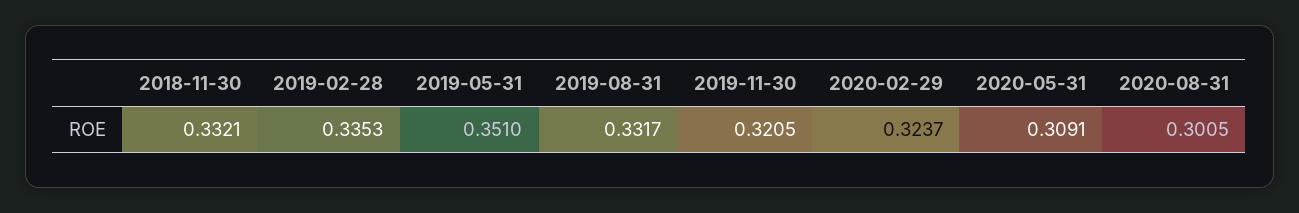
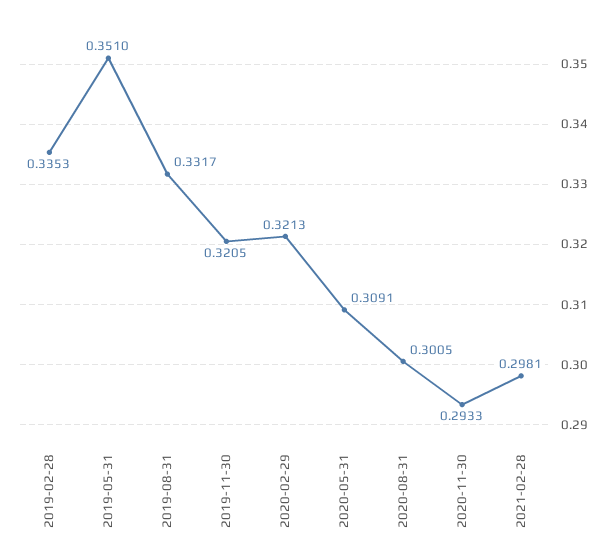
2018-11-30: 0.3321 -> none
2020-02-29: 0.3237 -> 0.3213
2020-11-30: none -> 0.2933
2021-02-28: none -> 0.2981

